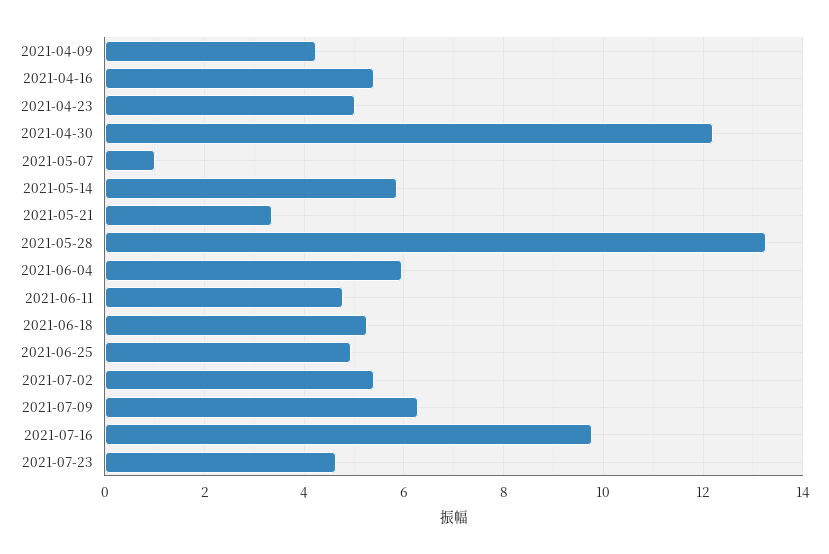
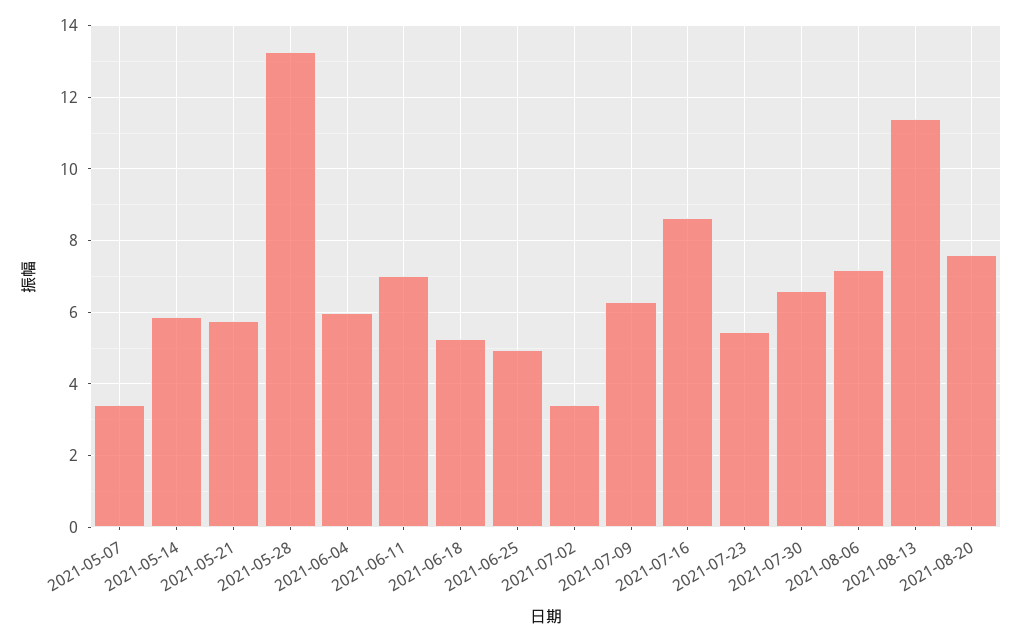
2021-04-09: 4.2 -> none
2021-04-16: 5.4 -> none
2021-04-23: 5 -> none
2021-04-30: 12.2 -> none
2021-05-07: 1 -> 3.4
2021-05-21: 3.4 -> 5.8
2021-06-11: 4.8 -> 7
2021-07-02: 5.4 -> 3.4
2021-07-16: 9.8 -> 8.6
2021-07-23: 4.6 -> 5.4
2021-07-30: none -> 6.6
2021-08-06: none -> 7.2
2021-08-13: none -> 11.4
2021-08-20: none -> 7.6

